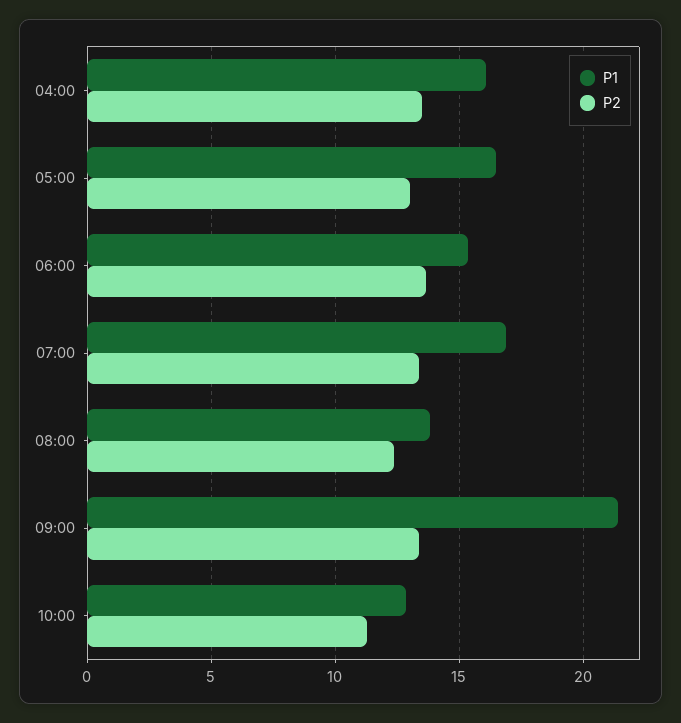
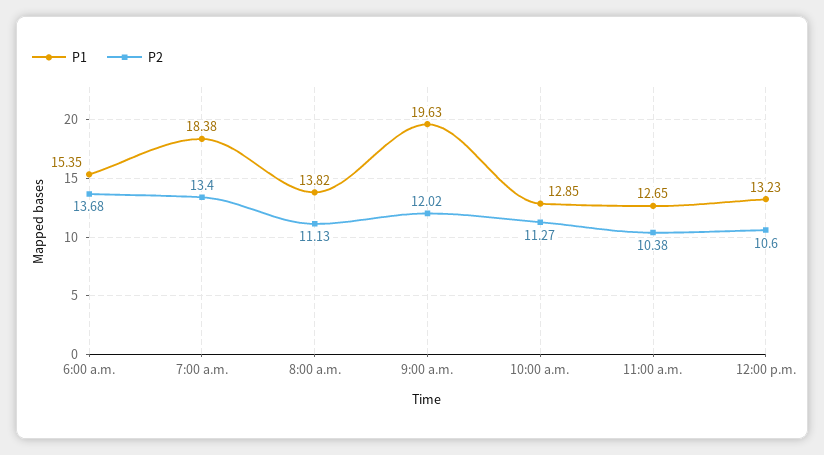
P1, 04:00: 16 -> none
P2, 04:00: 13.5 -> none
P1, 05:00: 16.5 -> none
P2, 05:00: 13 -> none
P1, 07:00: 17 -> 18.38
P2, 08:00: 12.5 -> 11.13
P1, 09:00: 21.5 -> 19.63
P2, 09:00: 13.5 -> 12.02
P1, 11:00 a.m.: none -> 12.65
P2, 11:00 a.m.: none -> 10.38
P1, 12:00 p.m.: none -> 13.23
P2, 12:00 p.m.: none -> 10.6

